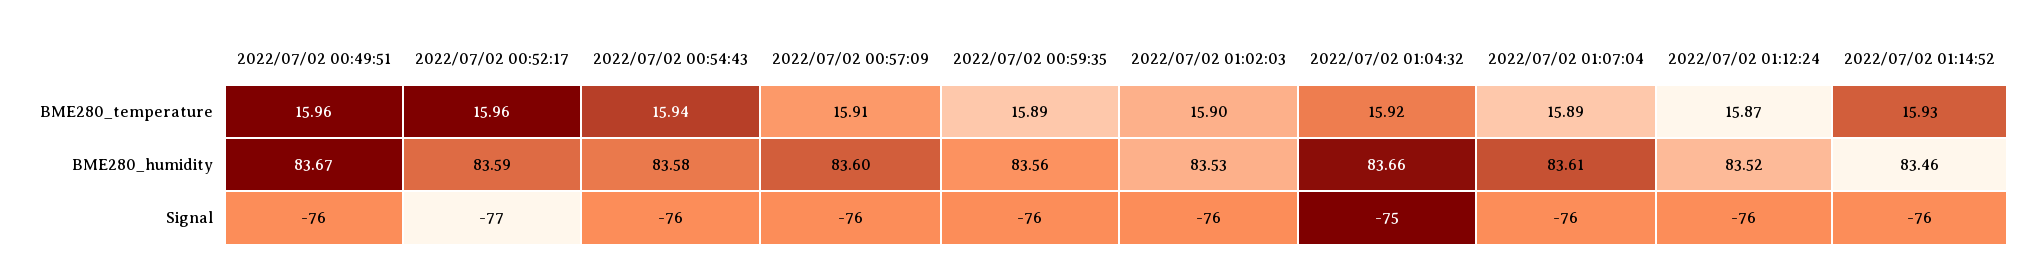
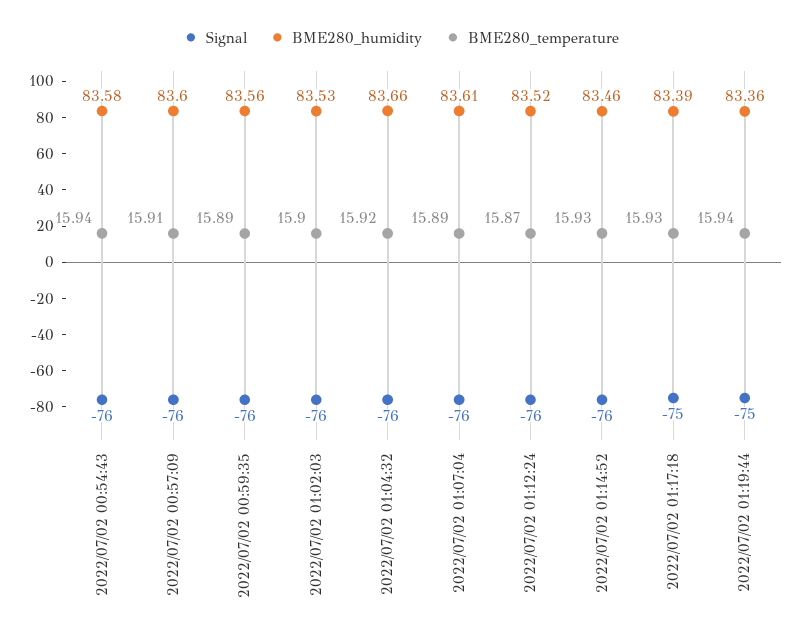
BME280_temperature, 2022/07/02 00:49:51: 15.96 -> none
BME280_temperature, 2022/07/02 00:52:17: 15.96 -> none
BME280_humidity, 2022/07/02 00:49:51: 83.67 -> none
BME280_humidity, 2022/07/02 00:52:17: 83.59 -> none
Signal, 2022/07/02 00:49:51: -76 -> none
Signal, 2022/07/02 00:52:17: -77 -> none
Signal, 2022/07/02 01:04:32: -75 -> -76
Signal, 2022/07/02 01:17:18: none -> -75
BME280_humidity, 2022/07/02 01:17:18: none -> 83.39
BME280_temperature, 2022/07/02 01:17:18: none -> 15.93
Signal, 2022/07/02 01:19:44: none -> -75
BME280_humidity, 2022/07/02 01:19:44: none -> 83.36
BME280_temperature, 2022/07/02 01:19:44: none -> 15.94

